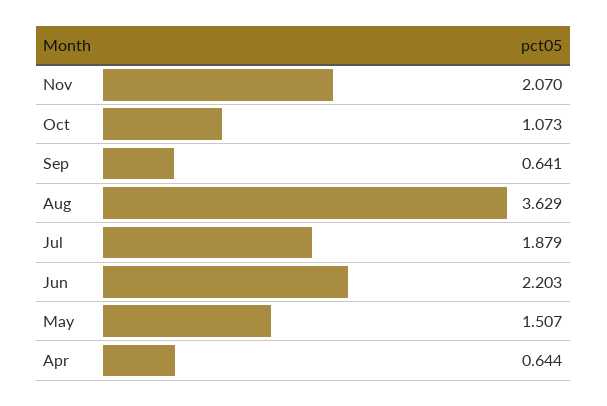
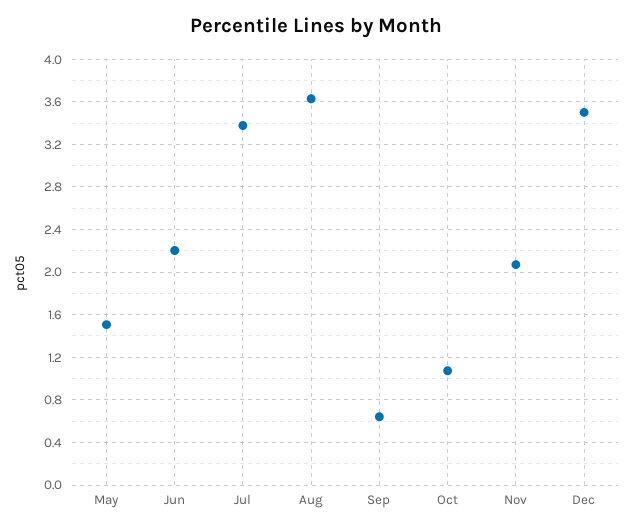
Jul: 1.879 -> 3.4
Apr: 0.644 -> none
Dec: none -> 3.5

